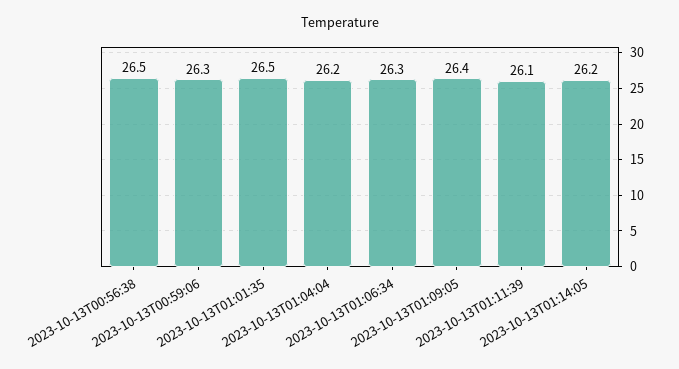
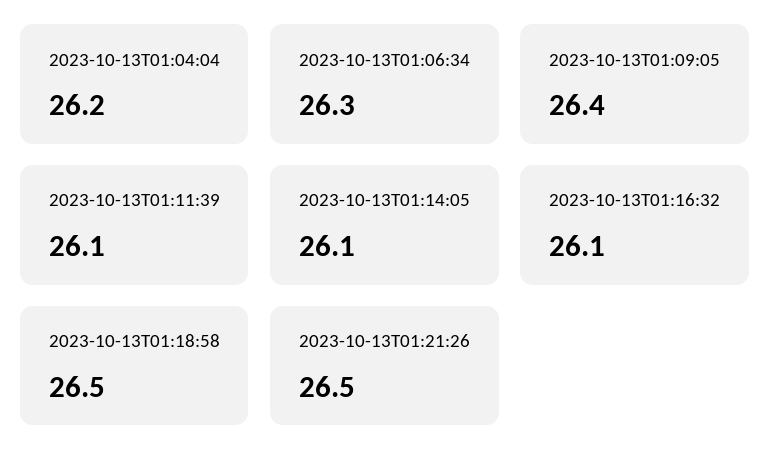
2023-10-13T00:56:38: 26.5 -> none
2023-10-13T00:59:06: 26.3 -> none
2023-10-13T01:01:35: 26.5 -> none
2023-10-13T01:14:05: 26.2 -> 26.1
2023-10-13T01:16:32: none -> 26.1
2023-10-13T01:18:58: none -> 26.5
2023-10-13T01:21:26: none -> 26.5

